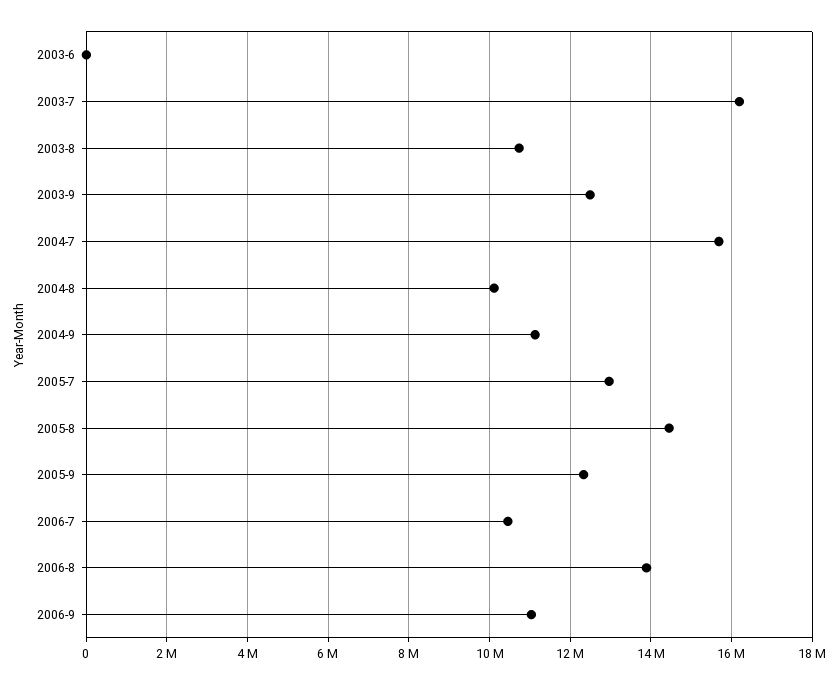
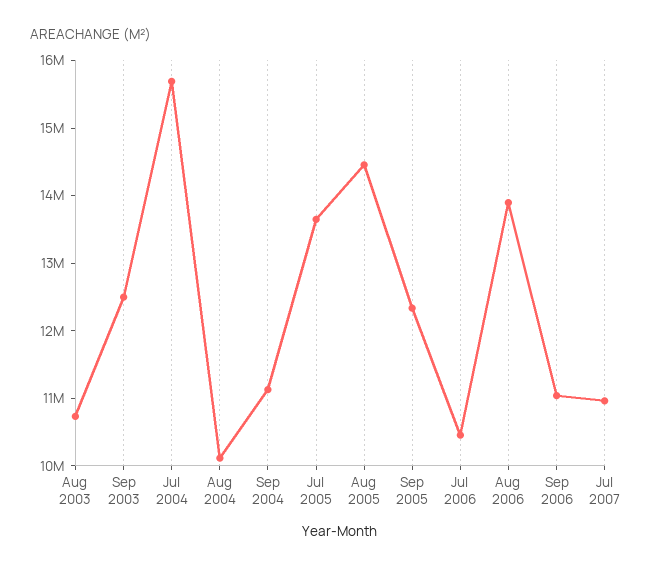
2003-6: 0 -> none
2003-7: 16200000 -> none
2005-7: 13000000 -> 13600000
Jul 2007: none -> 11000000

